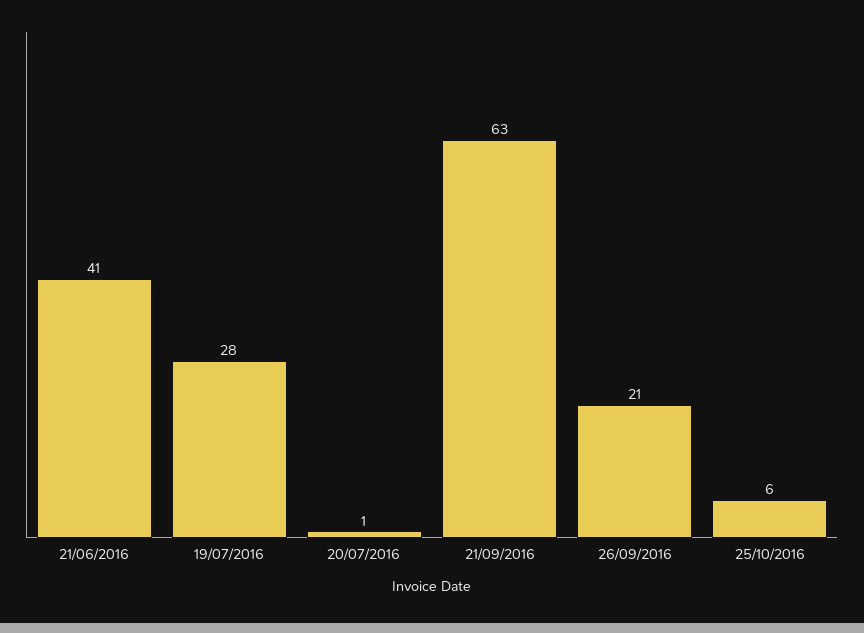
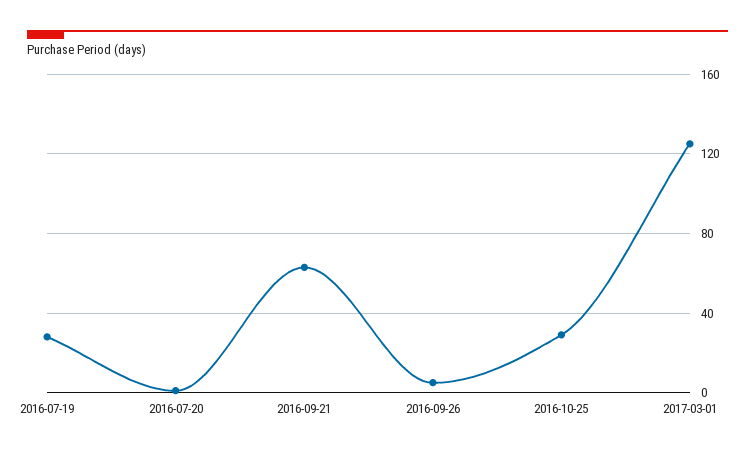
21/06/2016: 41 -> none
26/09/2016: 21 -> 5
25/10/2016: 6 -> 30
2017-03-01: none -> 125

